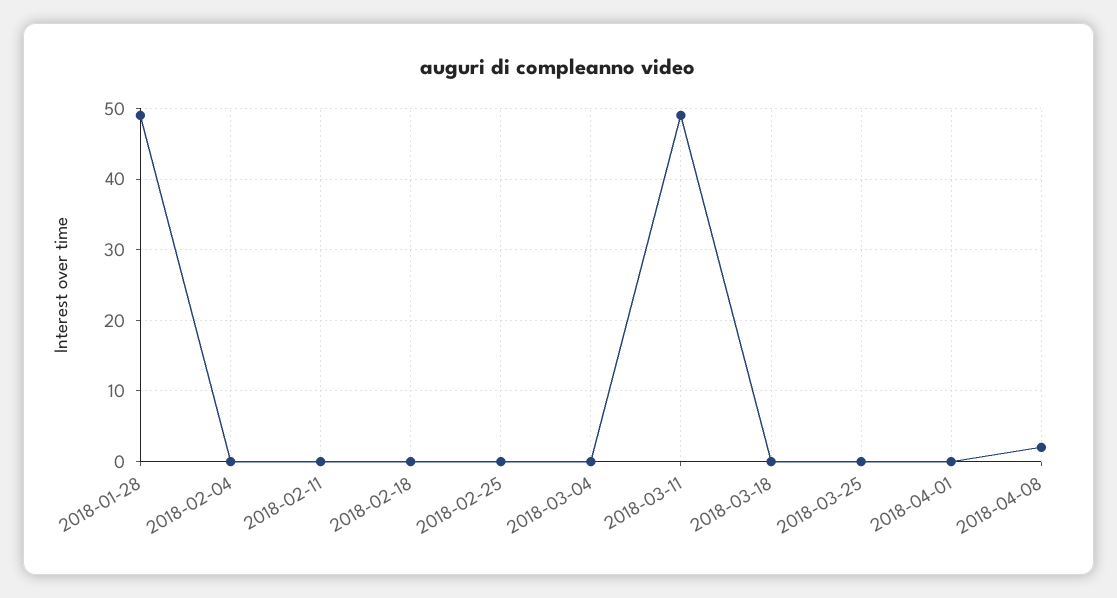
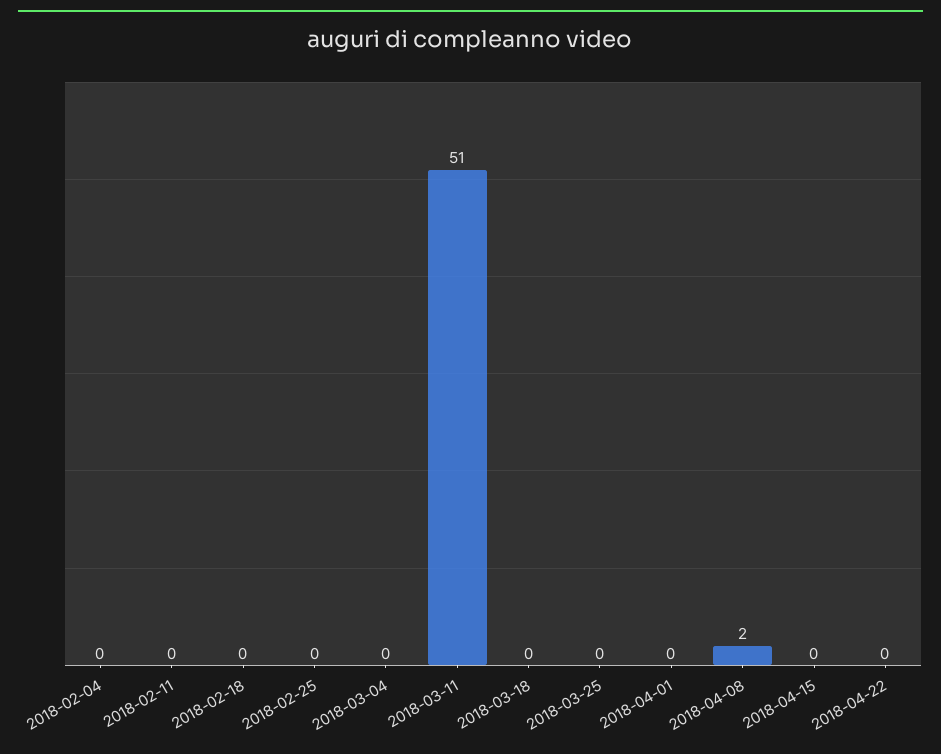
2018-01-28: 49 -> none
2018-03-11: 49 -> 51
2018-04-15: none -> 0
2018-04-22: none -> 0

